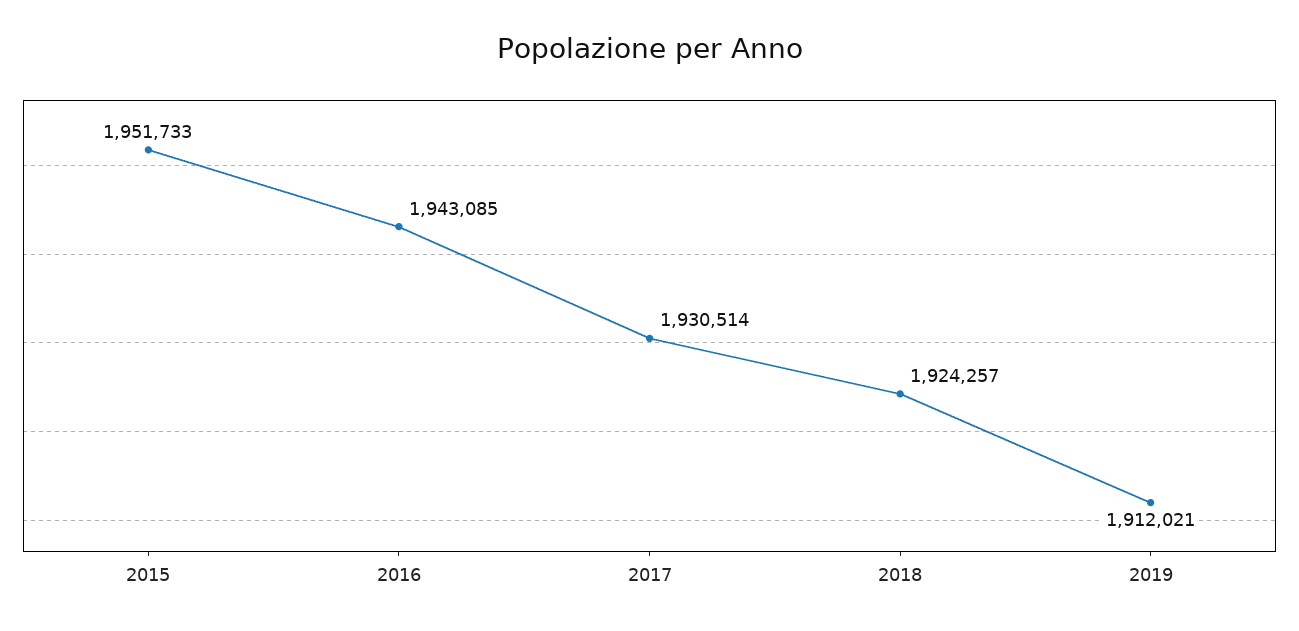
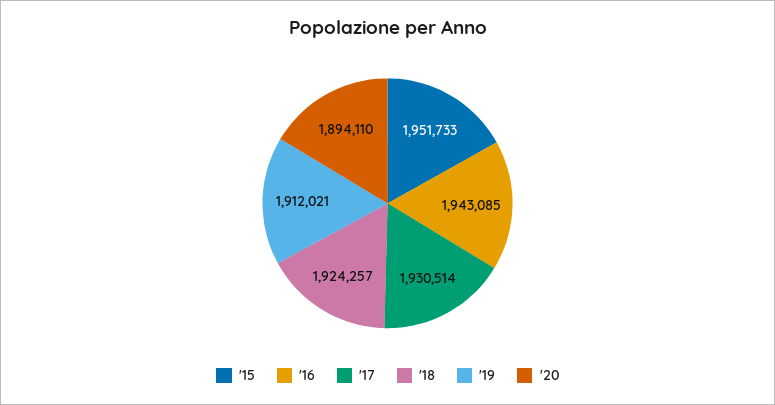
'20: none -> 1894110

